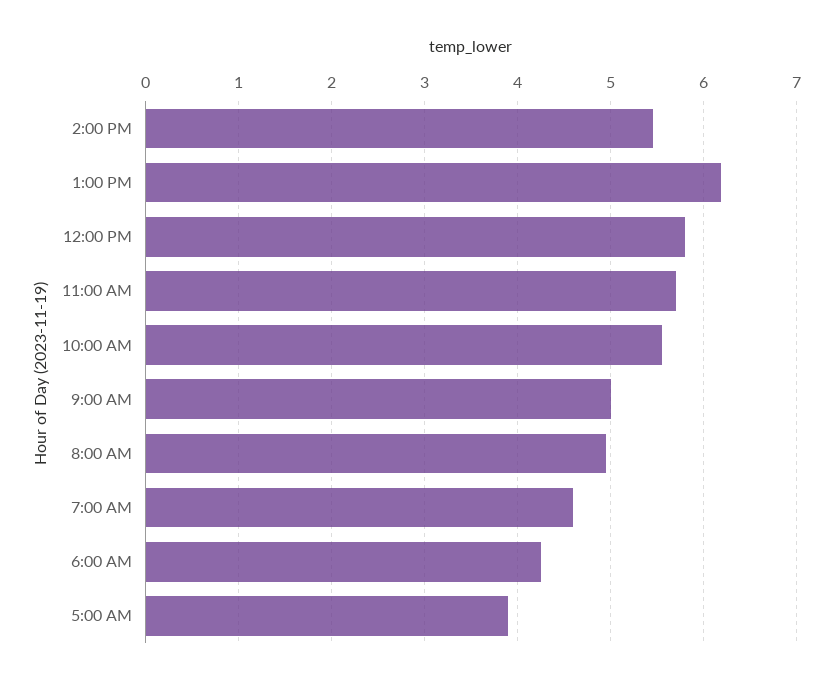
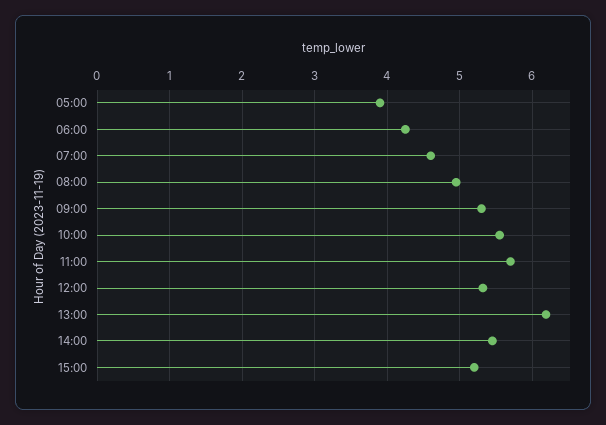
12:00 PM: 5.8 -> 5.3
9:00 AM: 5 -> 5.3
15:00: none -> 5.2

